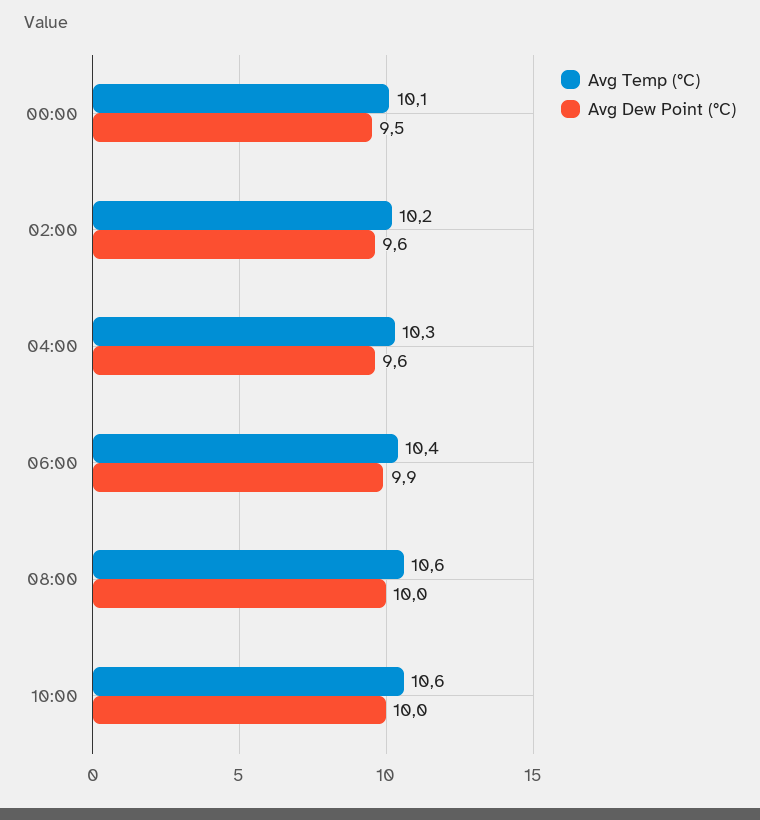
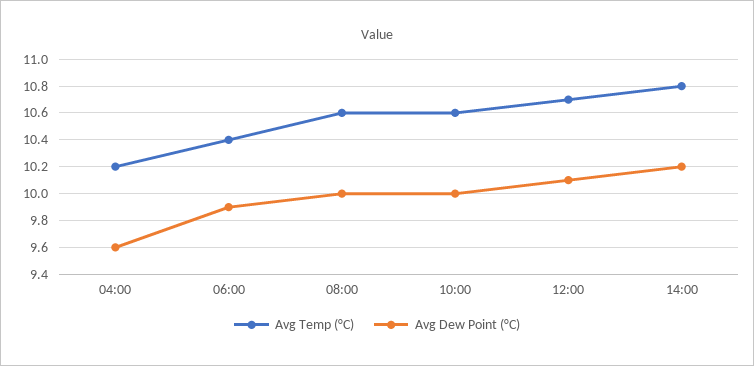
Avg Temp (°C), 00:00: 10.1 -> none
Avg Dew Point (°C), 00:00: 9.5 -> none
Avg Temp (°C), 02:00: 10.2 -> none
Avg Dew Point (°C), 02:00: 9.6 -> none
Avg Temp (°C), 04:00: 10.3 -> 10.2
Avg Temp (°C), 12:00: none -> 10.7
Avg Dew Point (°C), 12:00: none -> 10.1
Avg Temp (°C), 14:00: none -> 10.8
Avg Dew Point (°C), 14:00: none -> 10.2

